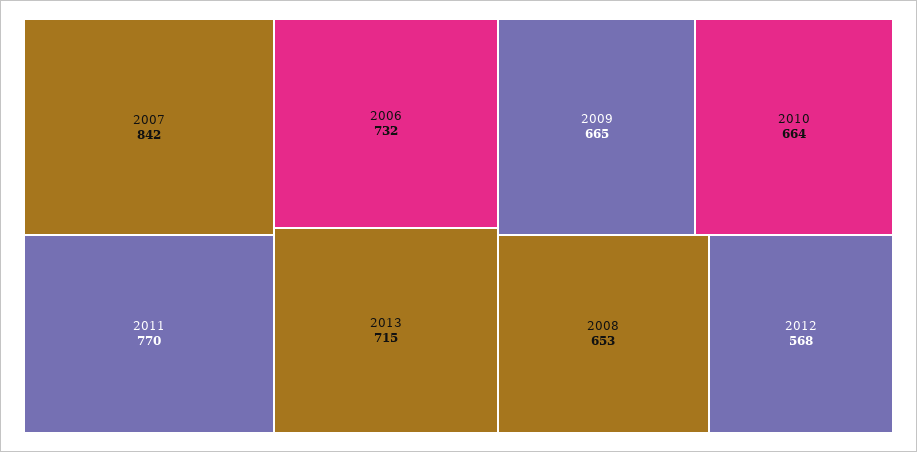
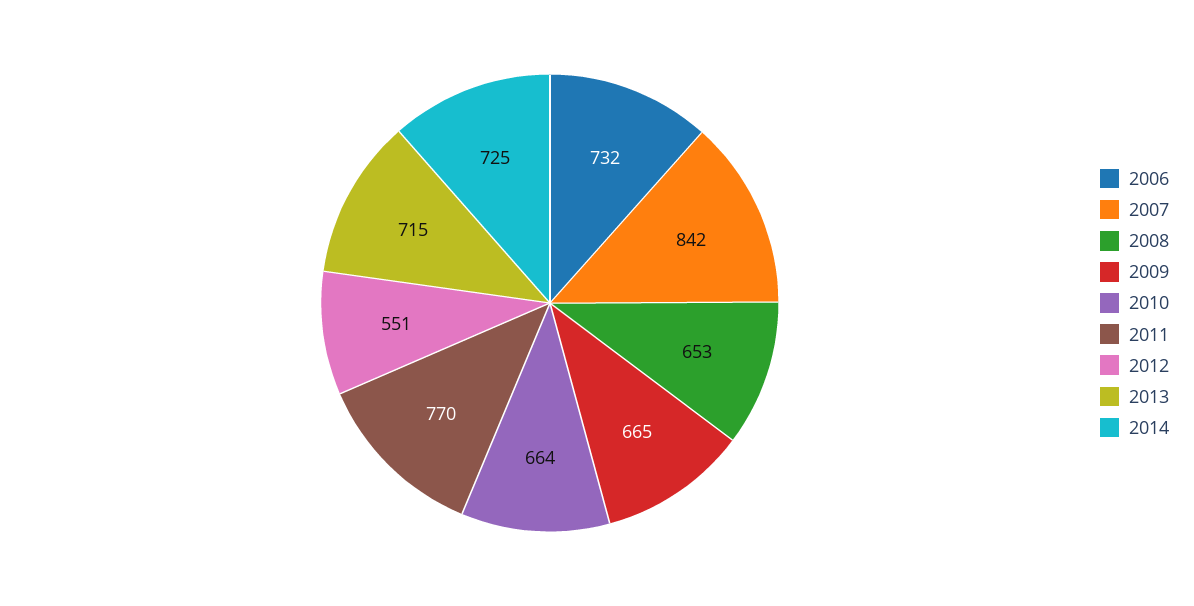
2012: 568 -> 551
2014: none -> 725

